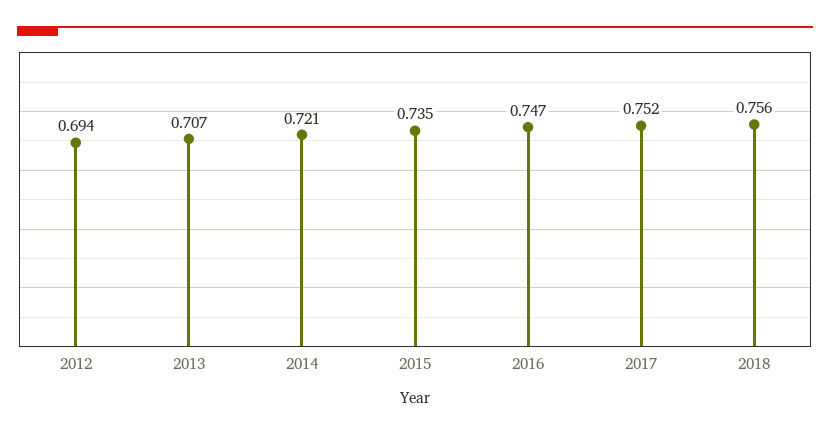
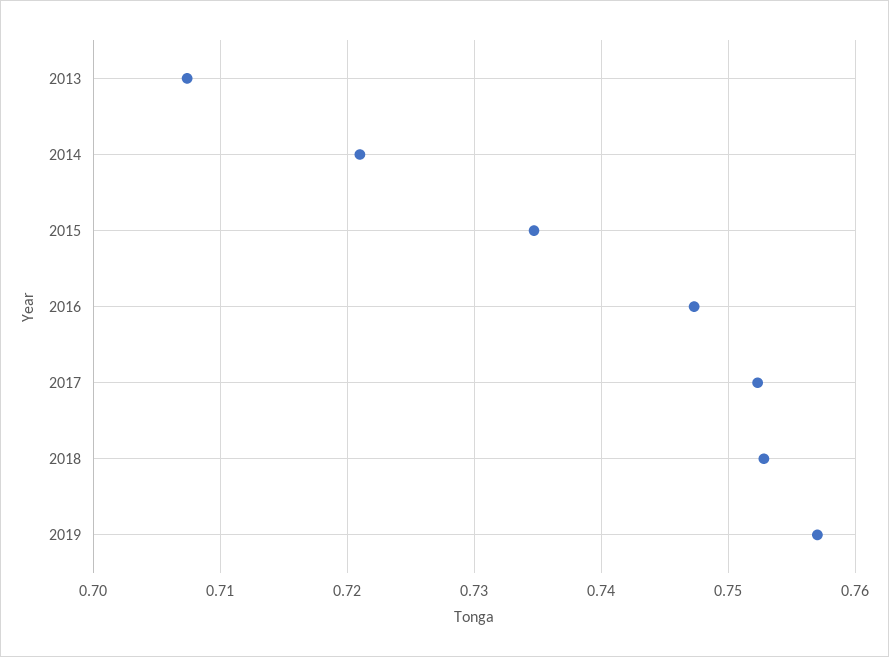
2012: 0.694 -> none
2018: 0.756 -> 0.753
2019: none -> 0.757

